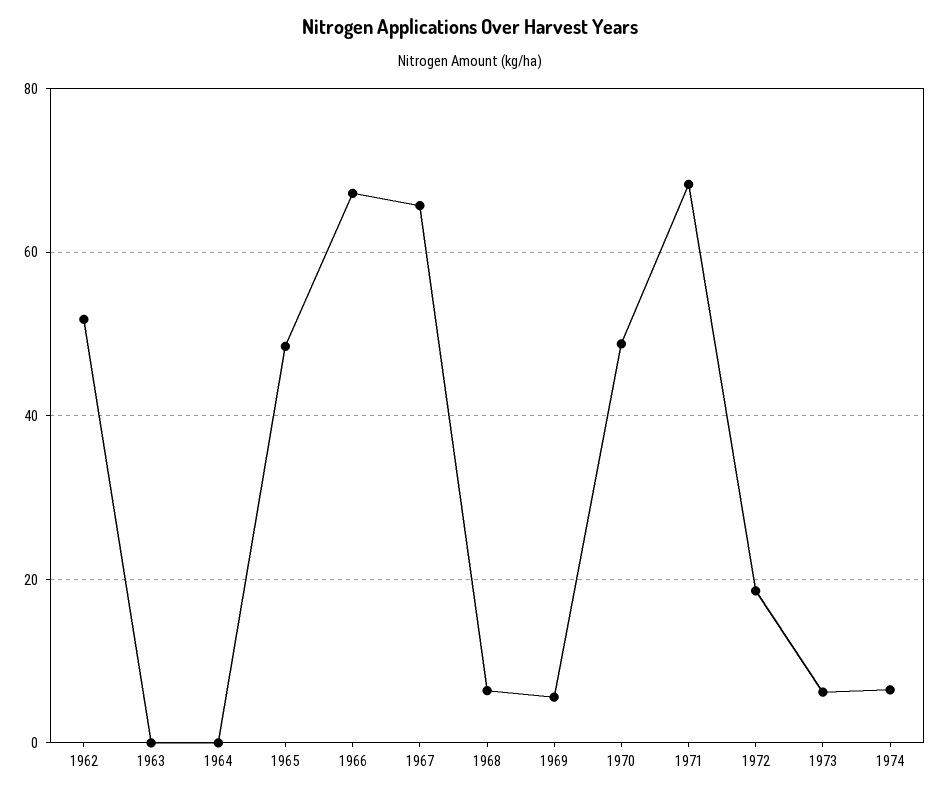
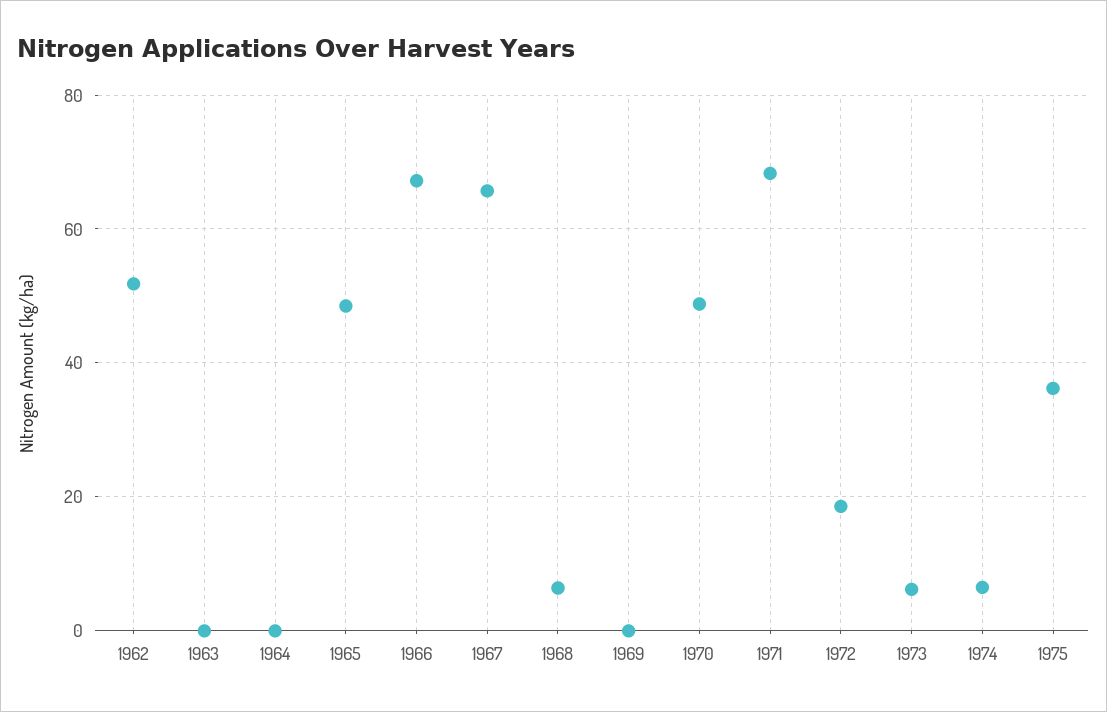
1969: 6 -> 0
1975: none -> 36

